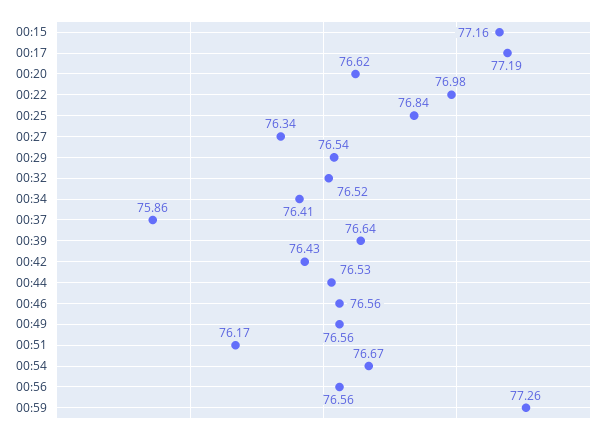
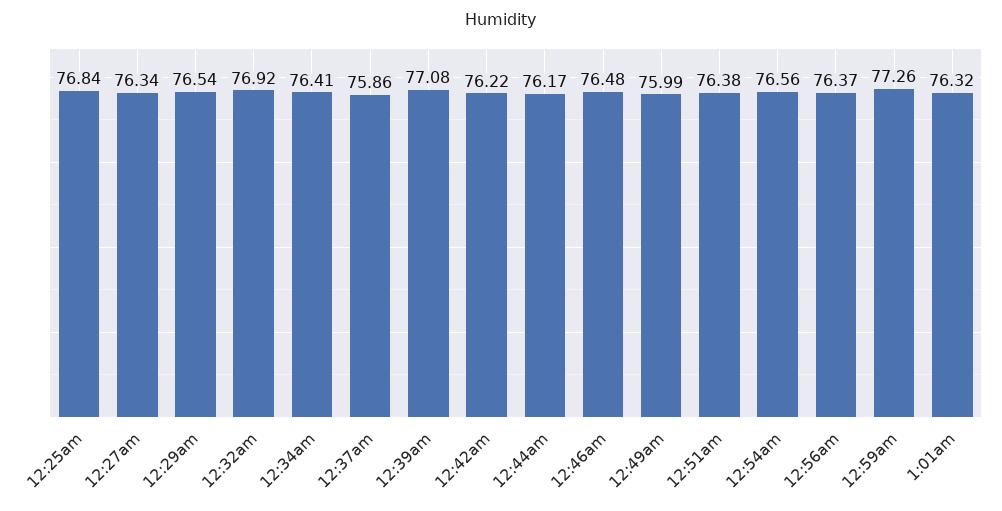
00:15: 77.16 -> none
00:17: 77.19 -> none
00:20: 76.62 -> none
00:22: 76.98 -> none
00:32: 76.52 -> 76.92
00:39: 76.64 -> 77.08
00:42: 76.43 -> 76.22
00:44: 76.53 -> 76.17
00:46: 76.56 -> 76.48
00:49: 76.56 -> 75.99
00:51: 76.17 -> 76.38
00:54: 76.67 -> 76.56
00:56: 76.56 -> 76.37
1:01am: none -> 76.32

